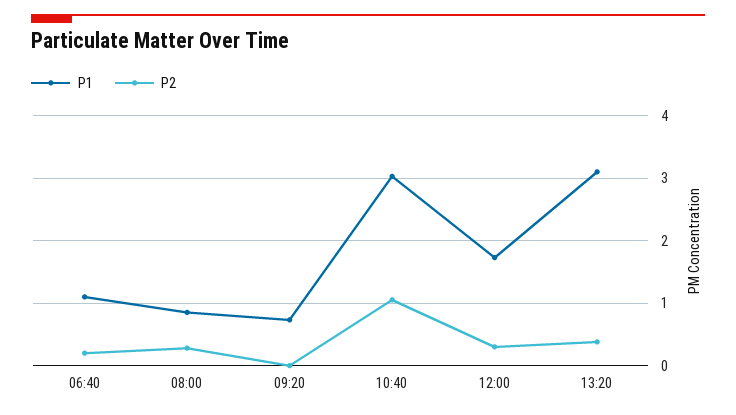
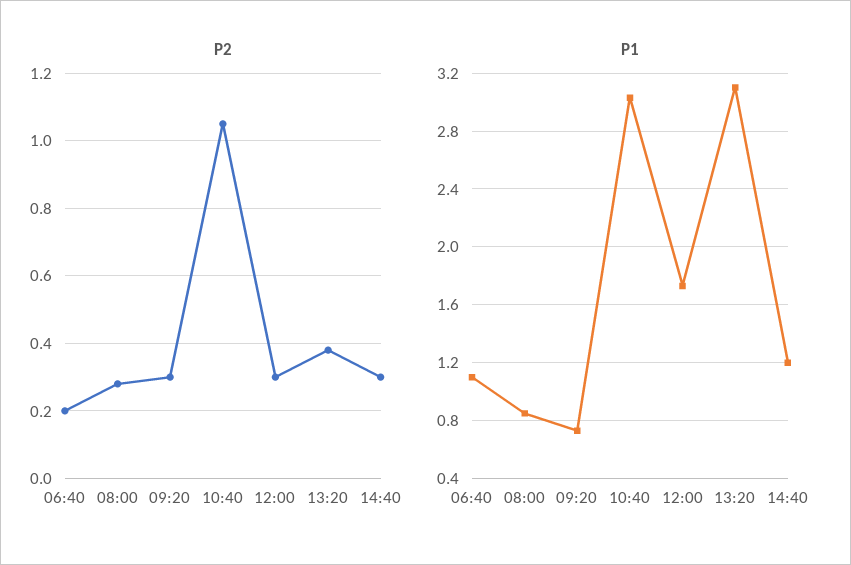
P2, 09:20: 0 -> 0.3
P2, 14:40: none -> 0.3
P1, 14:40: none -> 1.2

